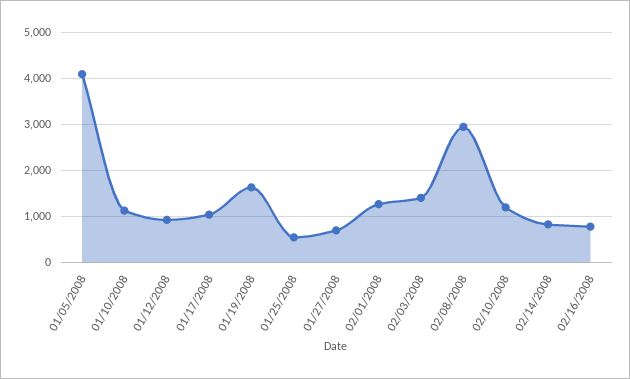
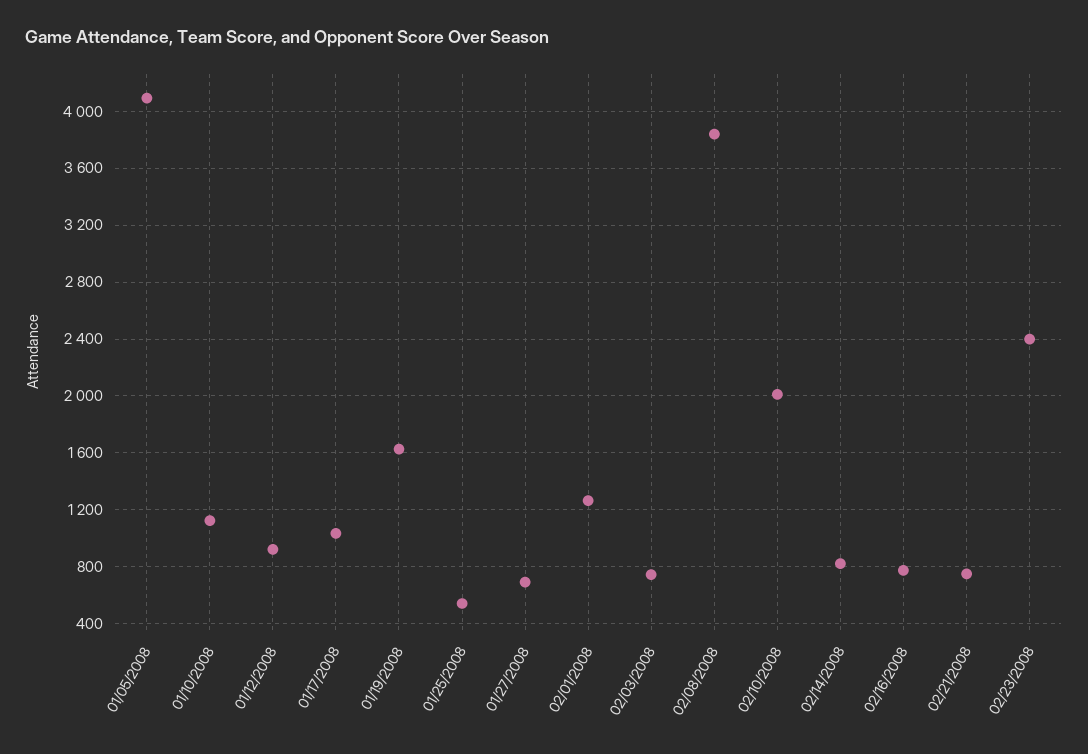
02/03/2008: 1400 -> 750
02/08/2008: 3000 -> 3850
02/10/2008: 1200 -> 2000
02/21/2008: none -> 750
02/23/2008: none -> 2400

